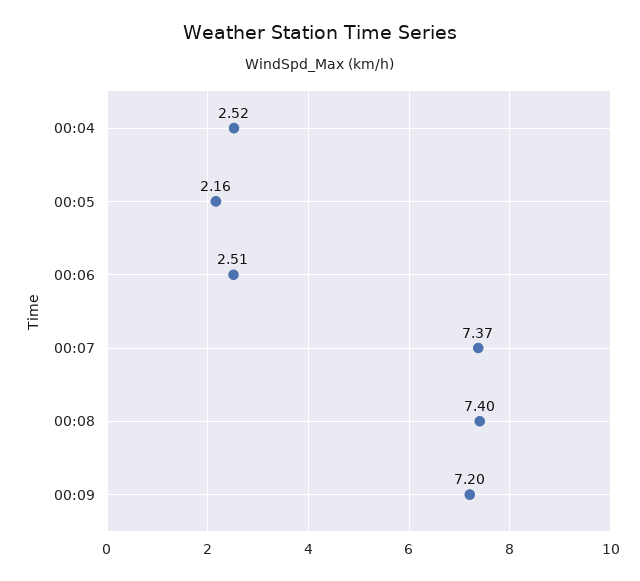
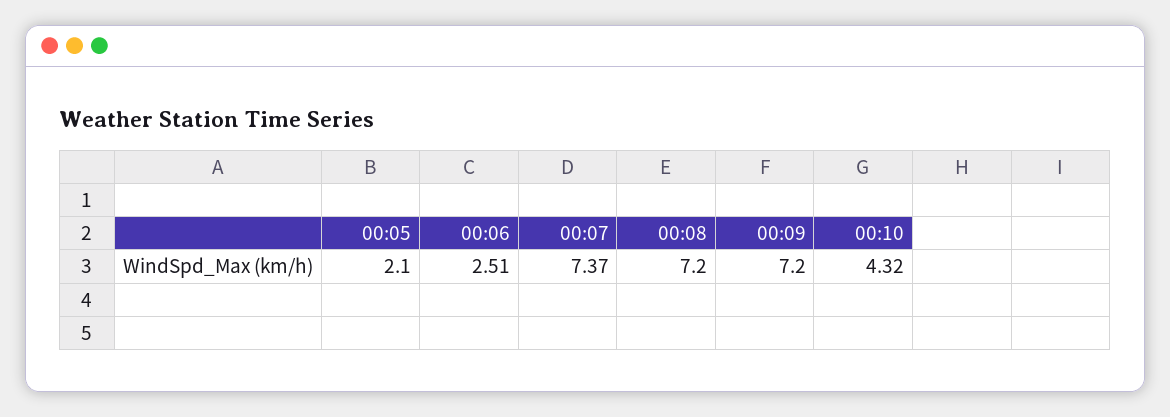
00:04: 2.52 -> none
00:05: 2.16 -> 2.1
00:08: 7.4 -> 7.2
00:10: none -> 4.32

